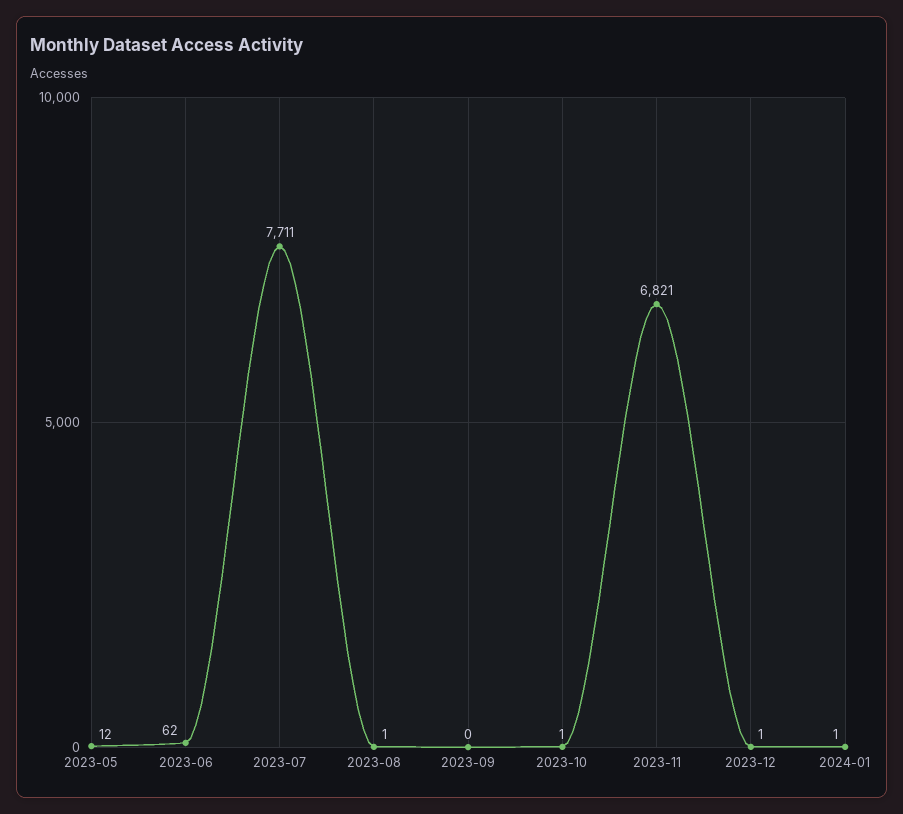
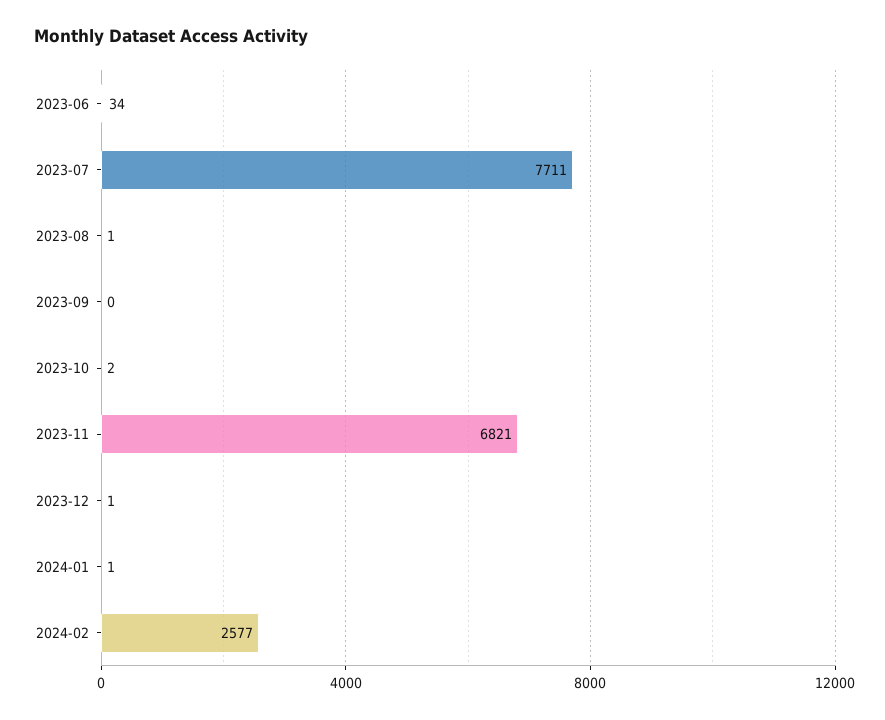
2023-05: 12 -> none
2023-06: 62 -> 34
2023-10: 1 -> 2
2024-02: none -> 2577

